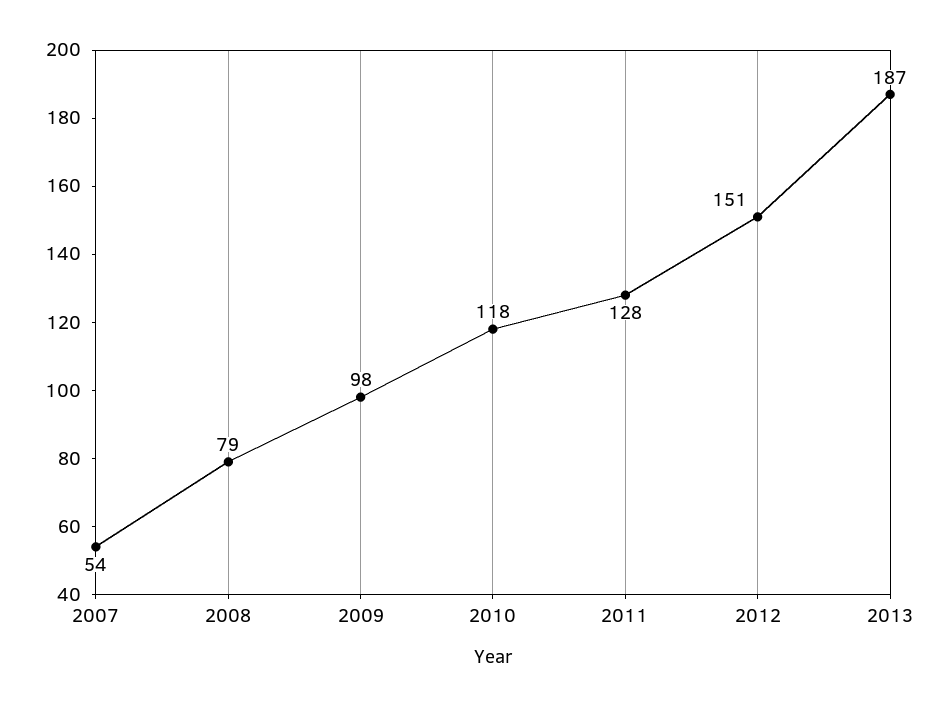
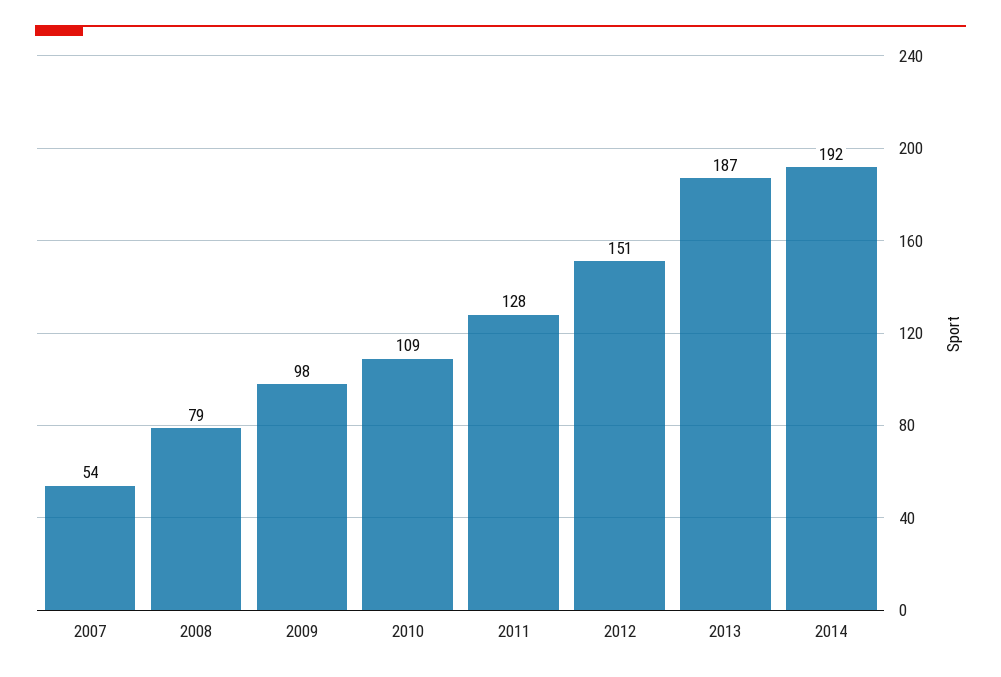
2010: 118 -> 109
2014: none -> 192

